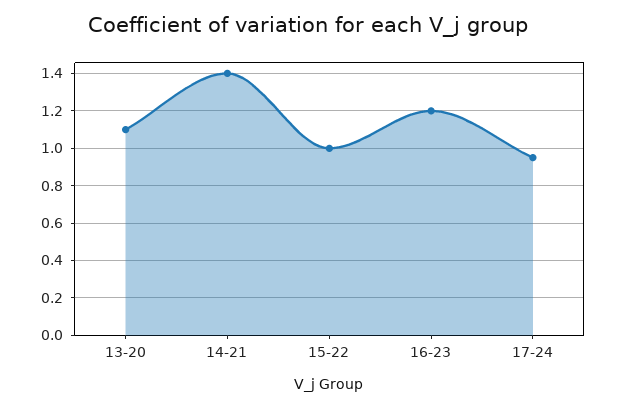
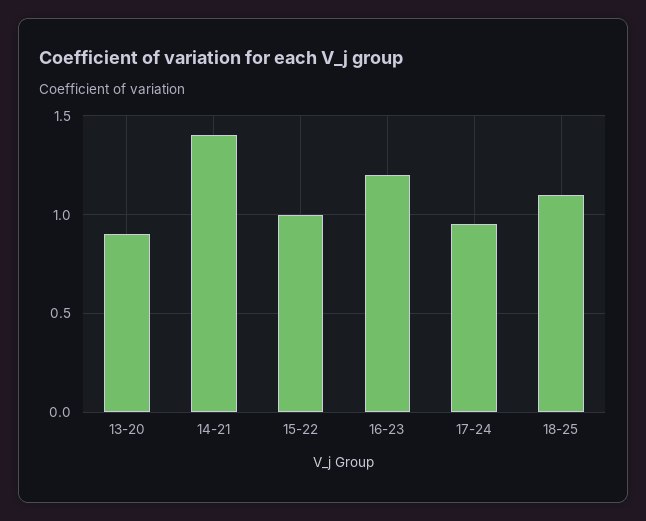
13-20: 1.1 -> 0.9
18-25: none -> 1.1

